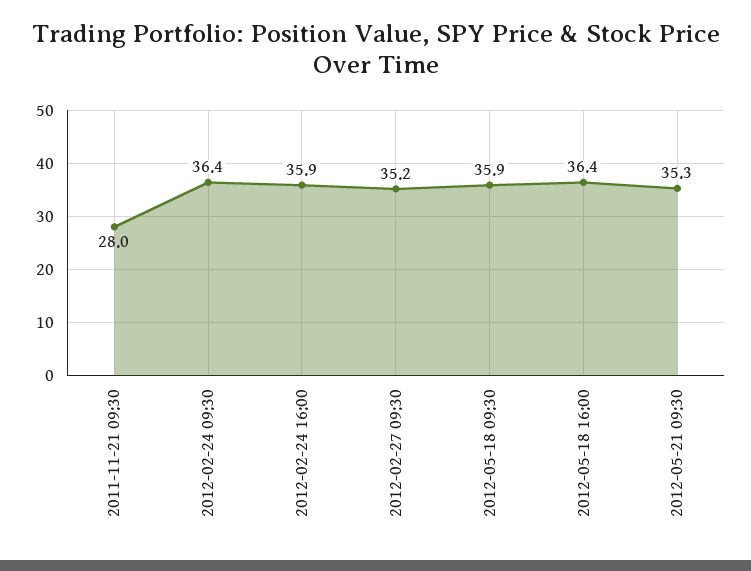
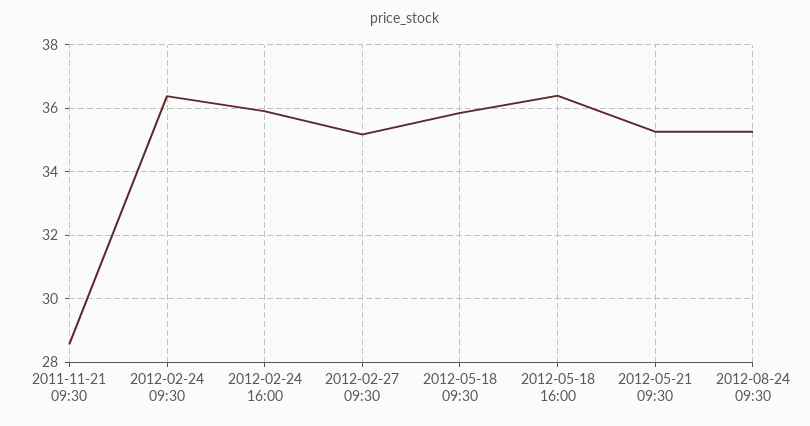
2011-11-21 09:30: 28 -> 28.6
2012-08-24 09:30: none -> 35.2

